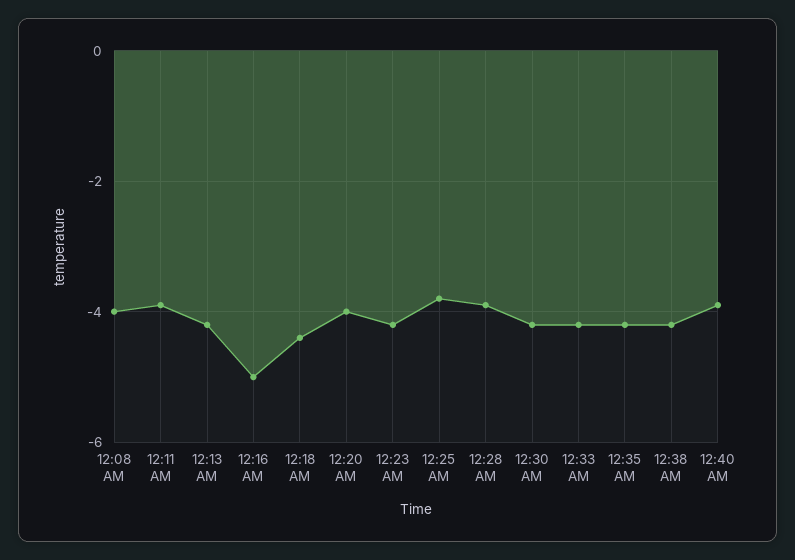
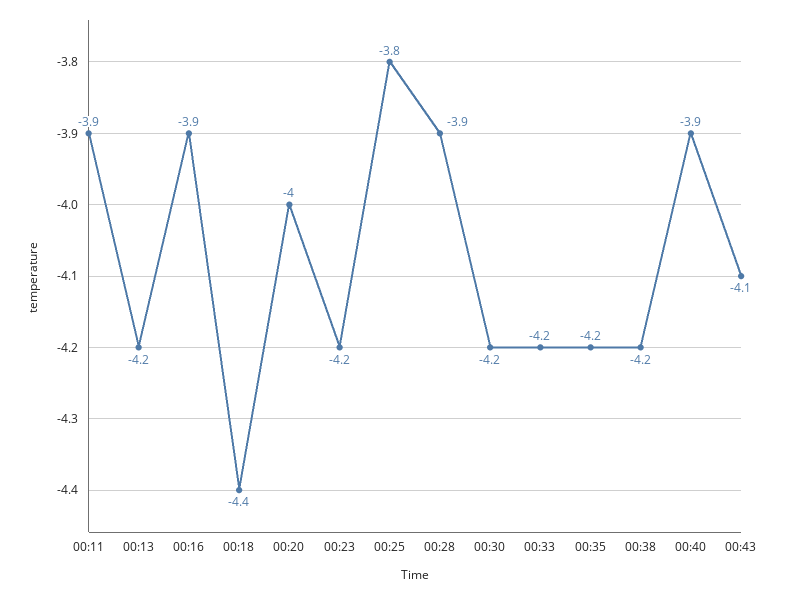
12:08 AM: -4 -> none
12:16 AM: -5 -> -3.9
00:43: none -> -4.1

